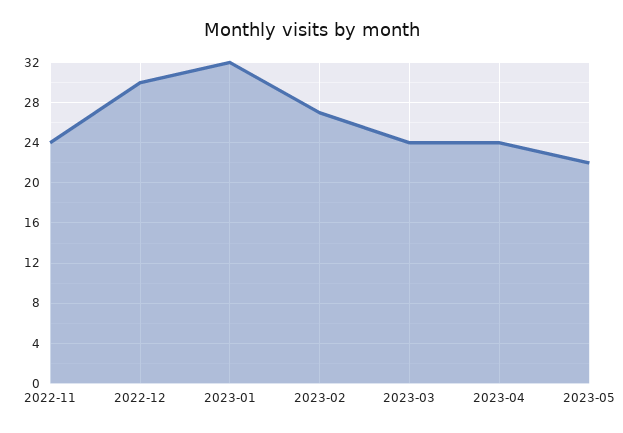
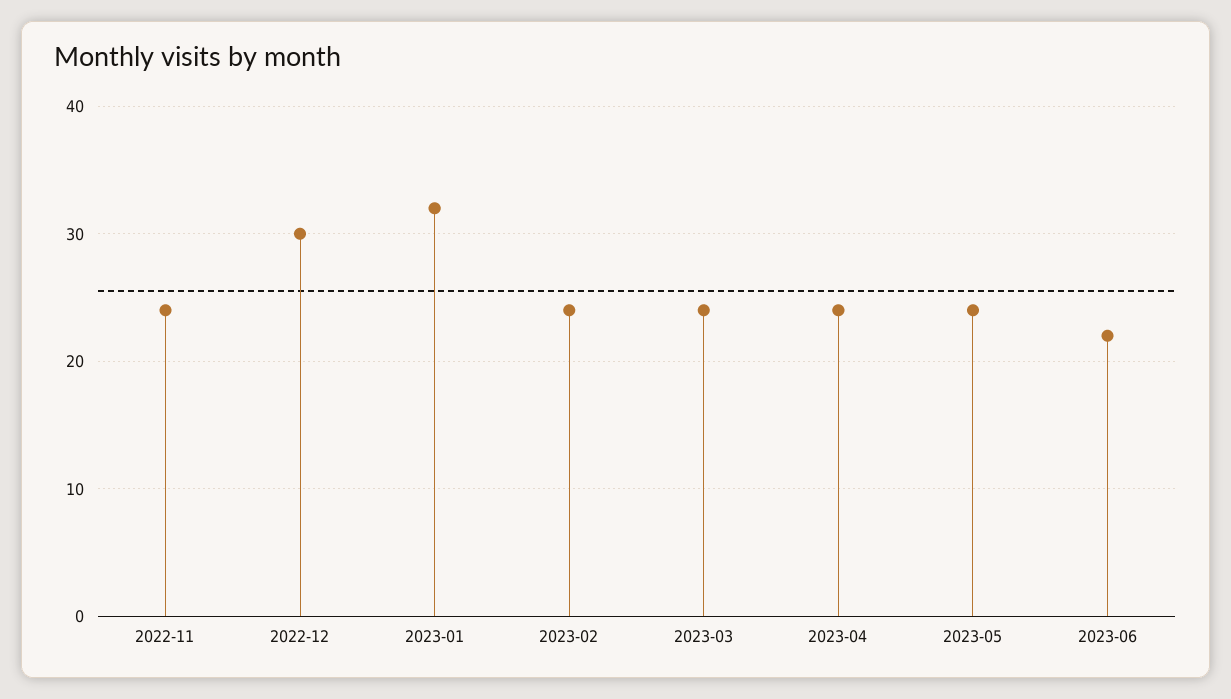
2023-02: 27 -> 24
2023-05: 22 -> 24
2023-06: none -> 22

